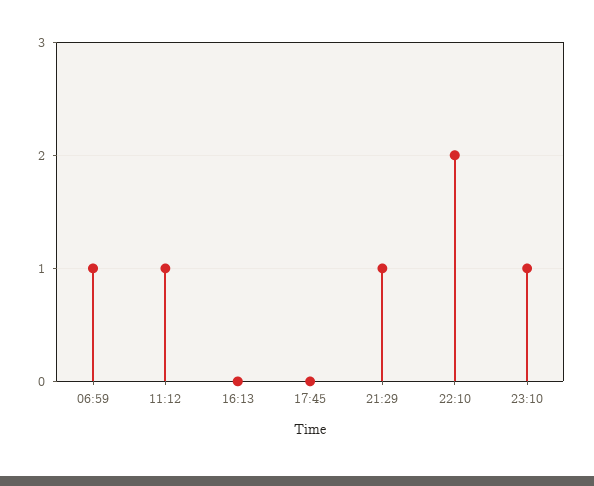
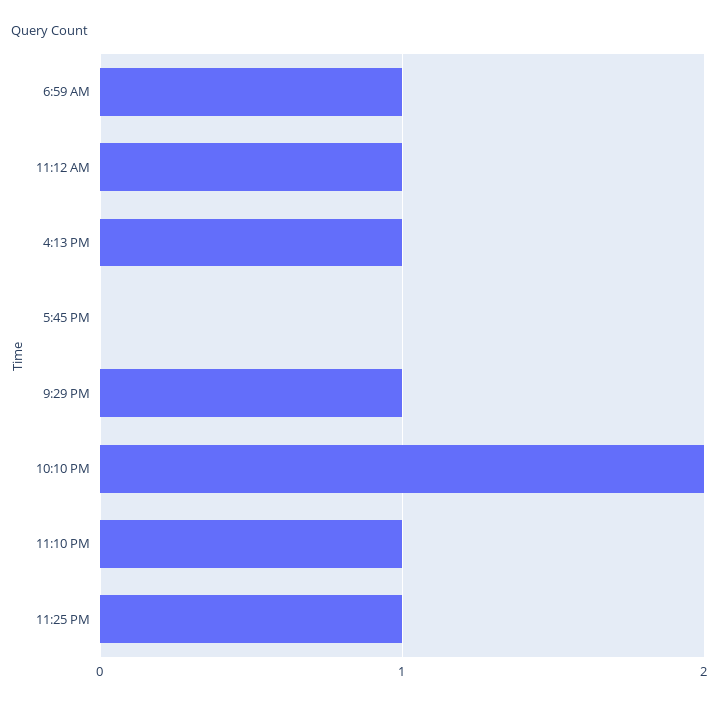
16:13: 0 -> 1
11:25 PM: none -> 1

